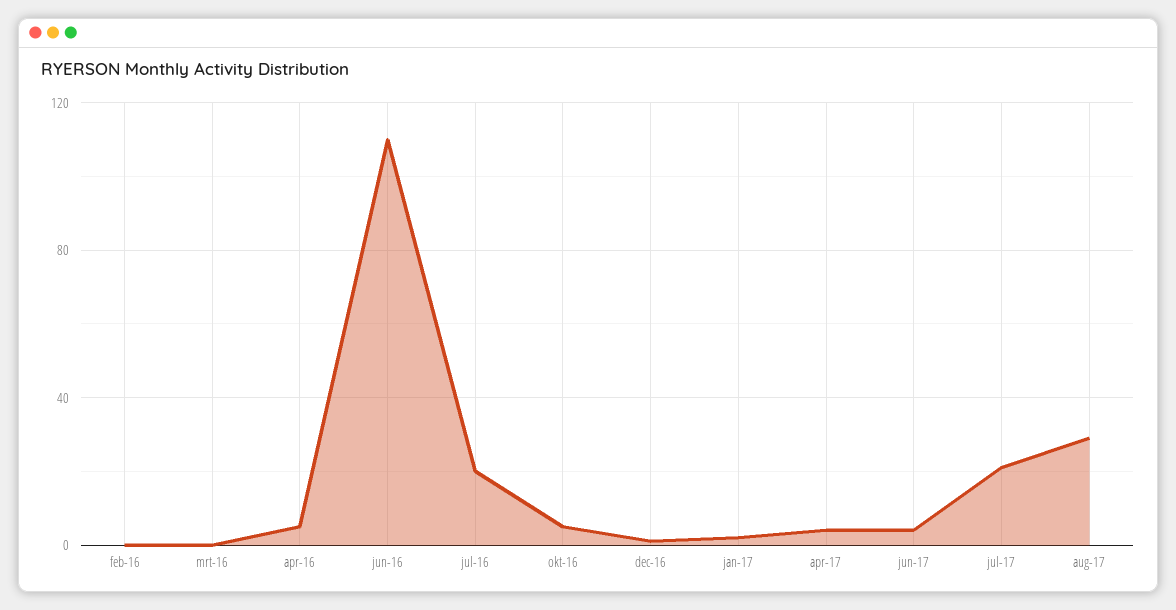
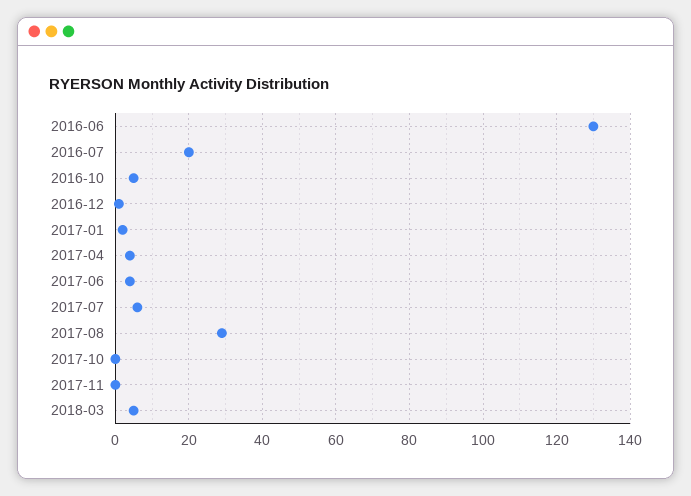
feb-16: 0 -> none
mrt-16: 0 -> none
apr-16: 5 -> none
jun-16: 110 -> 130
jul-17: 20 -> 5
2017-10: none -> 0
2017-11: none -> 0
2018-03: none -> 5

